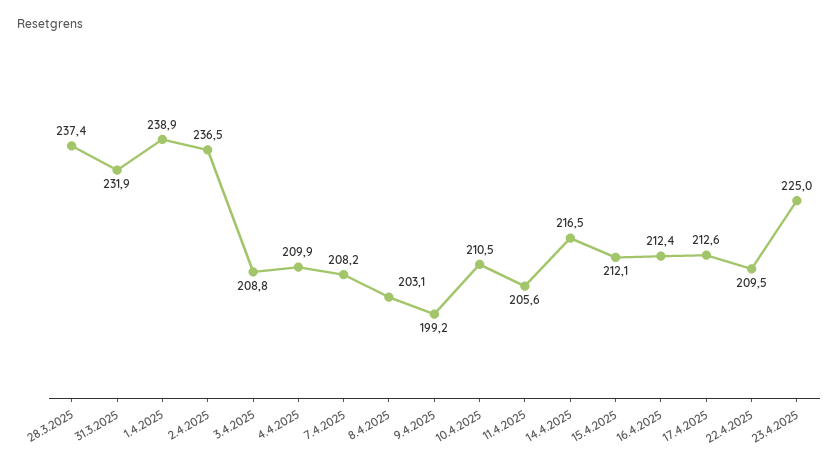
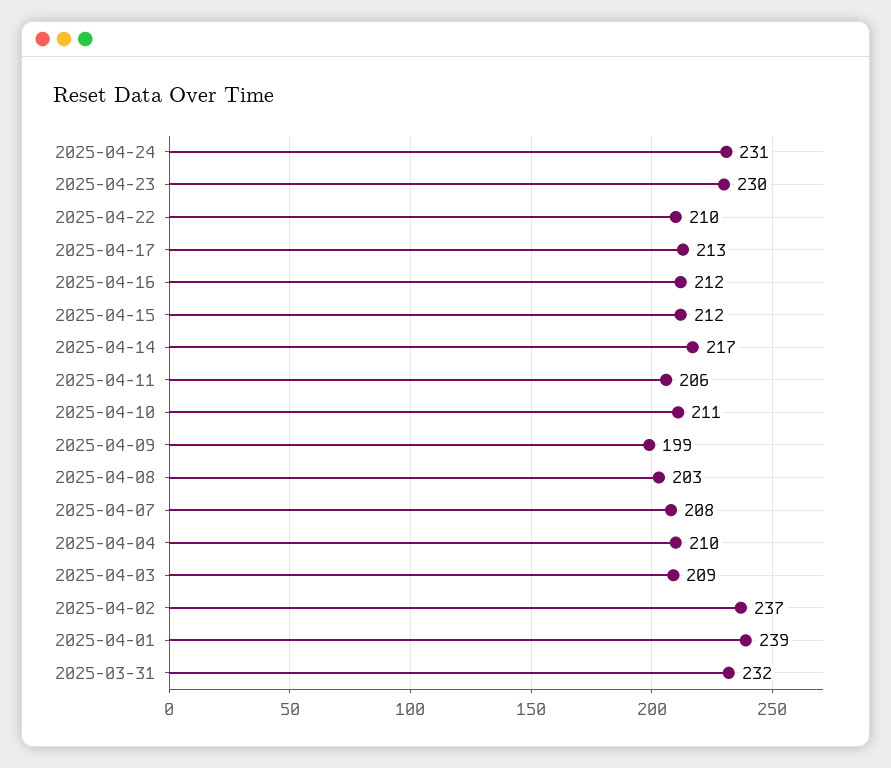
28.3.2025: 237.4 -> none
23.4.2025: 225 -> 230
2025-04-24: none -> 231

